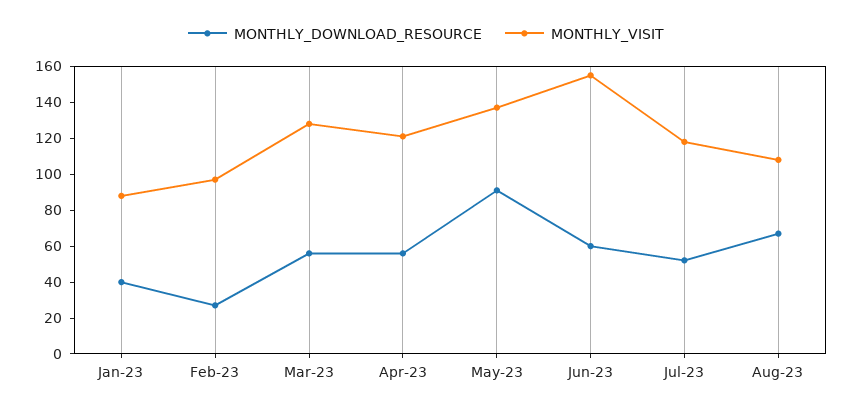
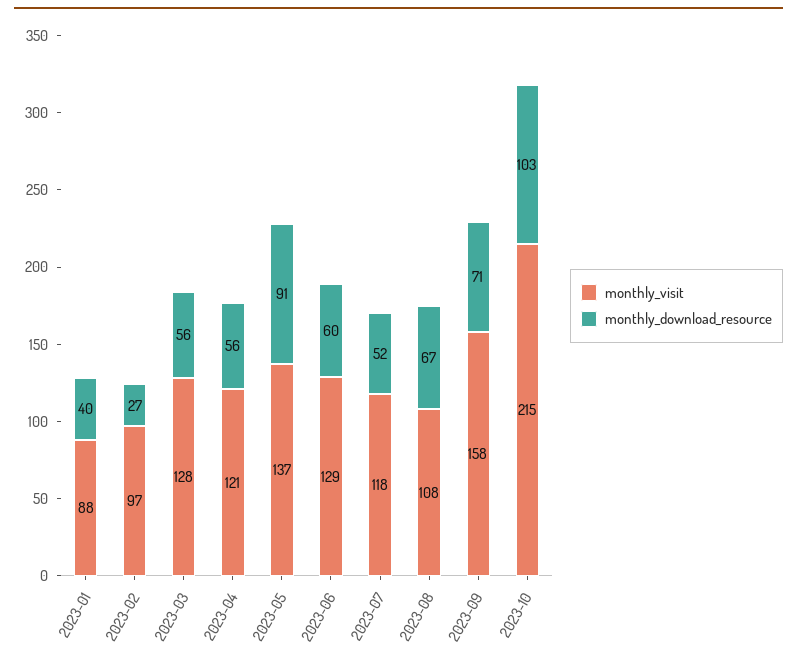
MONTHLY_VISIT, Jun-23: 155 -> 129
MONTHLY_VISIT, 2023-09: none -> 158
MONTHLY_DOWNLOAD_RESOURCE, 2023-09: none -> 71
MONTHLY_VISIT, 2023-10: none -> 215
MONTHLY_DOWNLOAD_RESOURCE, 2023-10: none -> 103

